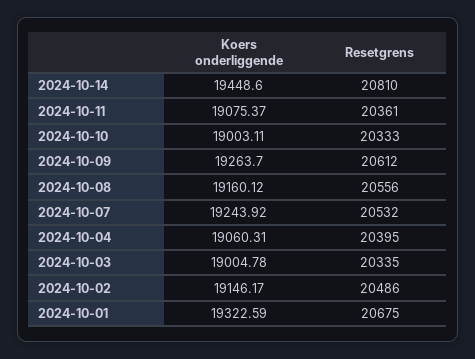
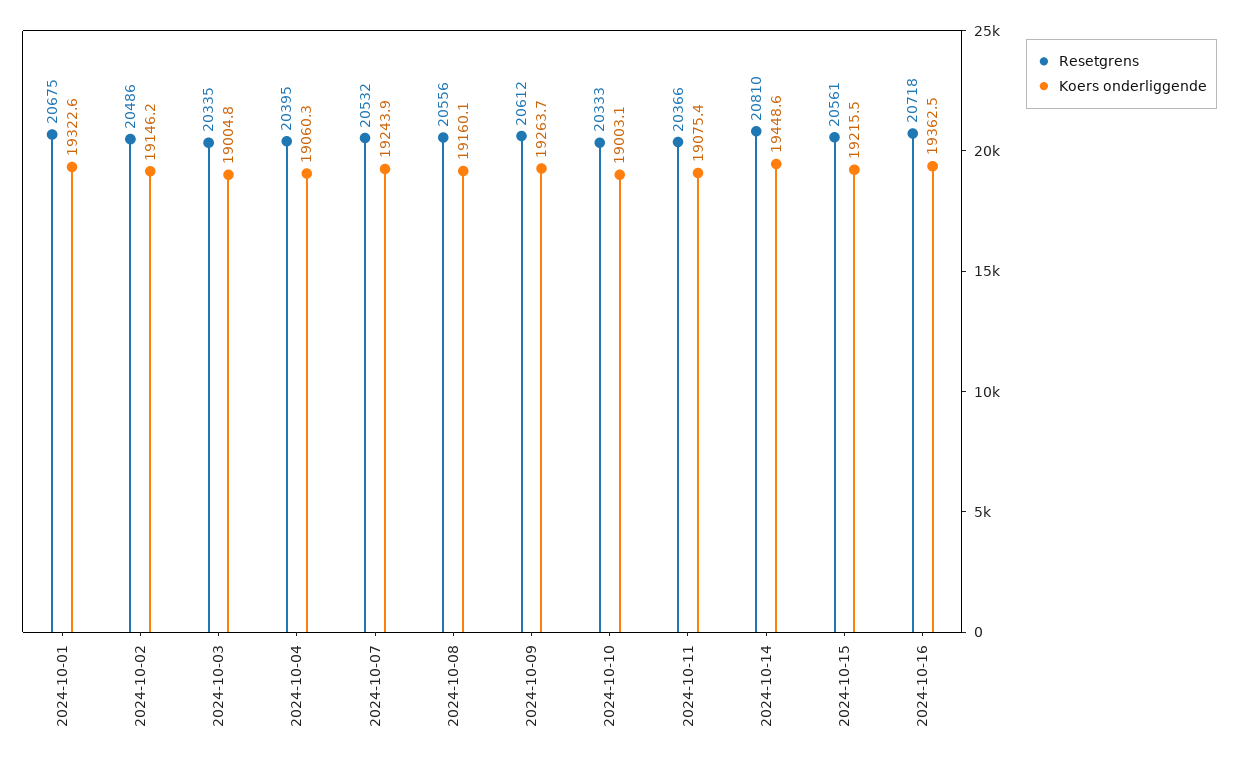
Resetgrens, 2024-10-11: 20361 -> 20366
Resetgrens, 2024-10-15: none -> 20561
Koers onderliggende, 2024-10-15: none -> 19215.5
Resetgrens, 2024-10-16: none -> 20718
Koers onderliggende, 2024-10-16: none -> 19362.5

